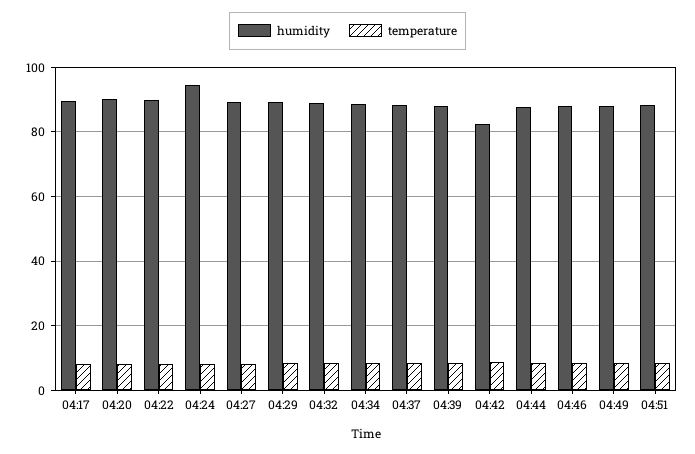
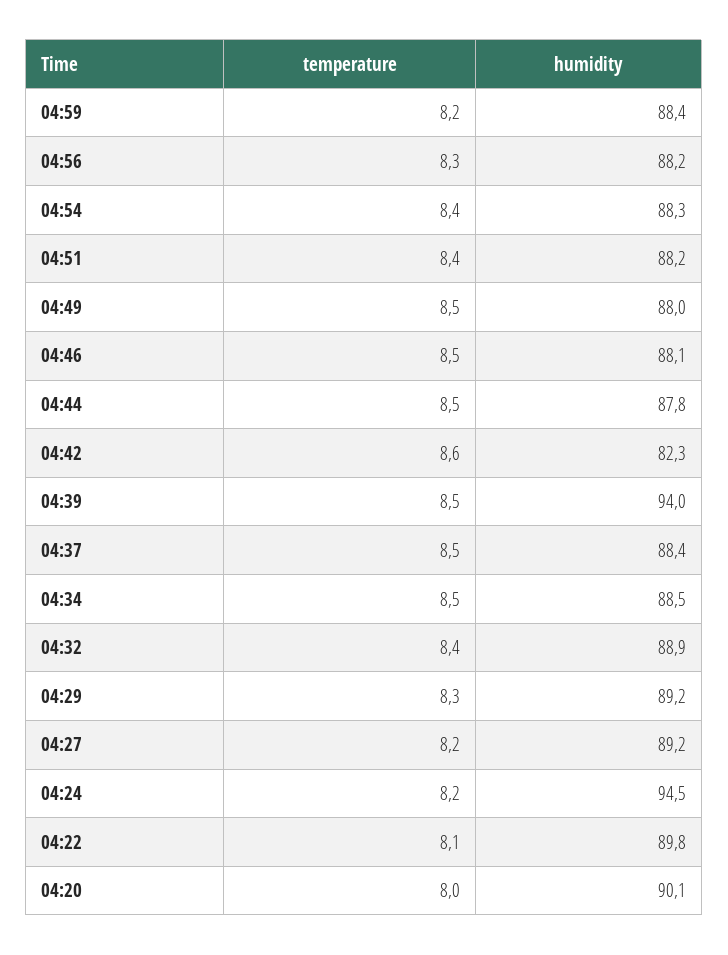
humidity, 04:17: 90 -> none
temperature, 04:17: 8 -> none
humidity, 04:39: 88 -> 94
temperature, 04:59: none -> 8.2
humidity, 04:59: none -> 88.4
temperature, 04:56: none -> 8.3
humidity, 04:56: none -> 88.2
temperature, 04:54: none -> 8.4
humidity, 04:54: none -> 88.3

